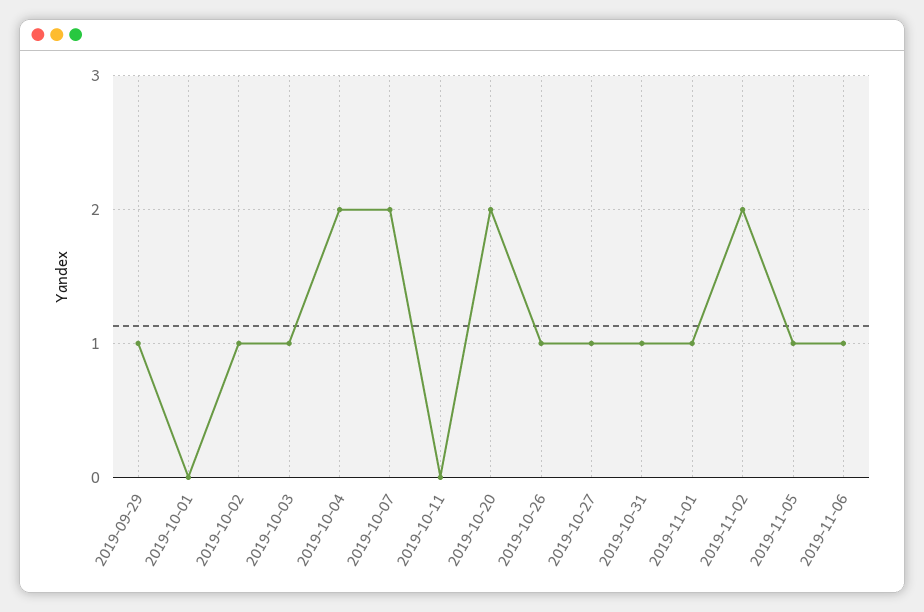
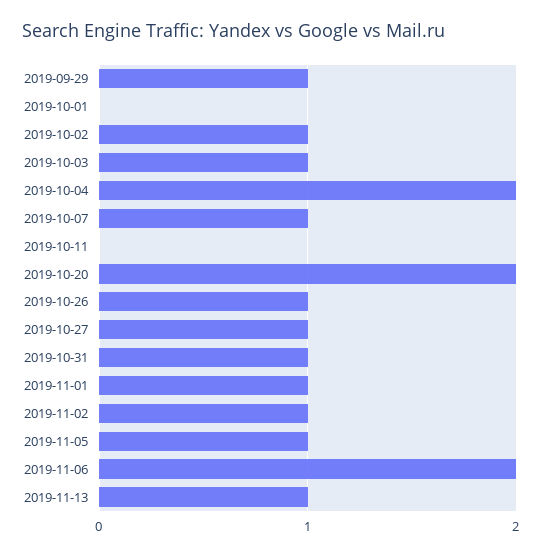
2019-10-07: 2 -> 1
2019-11-02: 2 -> 1
2019-11-06: 1 -> 2
2019-11-13: none -> 1

